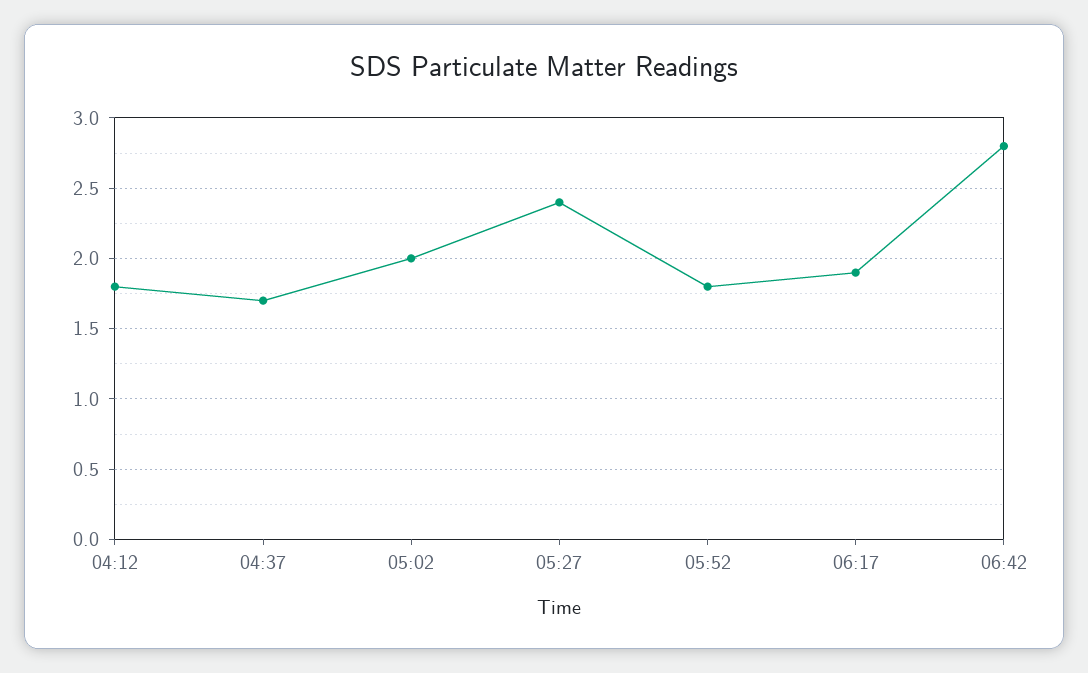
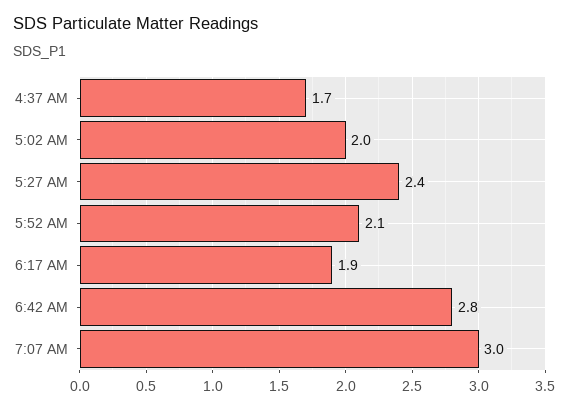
04:12: 1.8 -> none
05:52: 1.8 -> 2.1
7:07 AM: none -> 3

